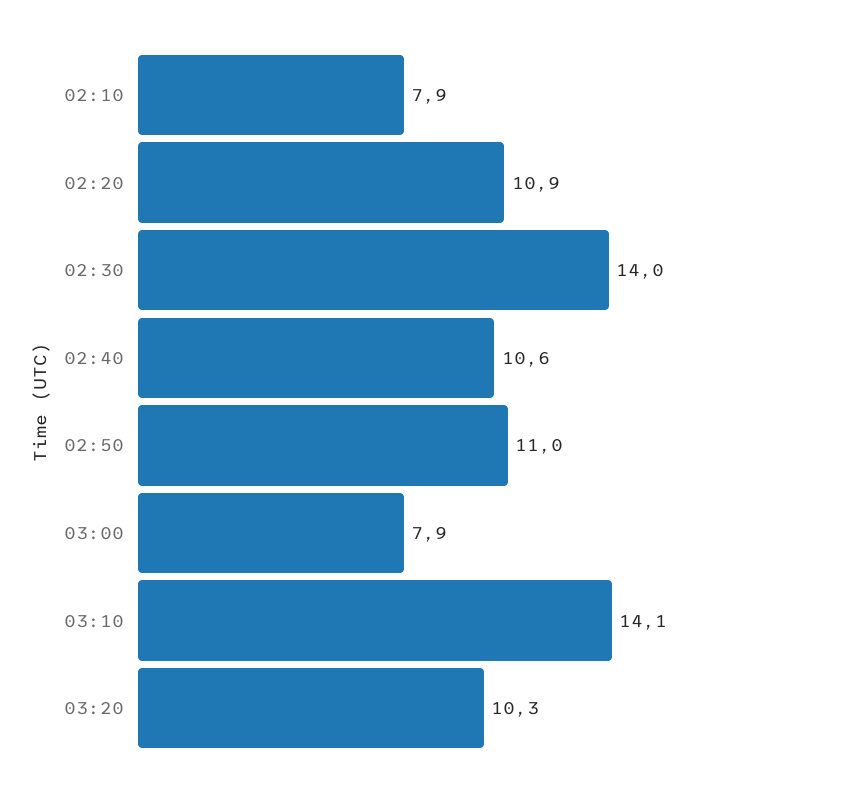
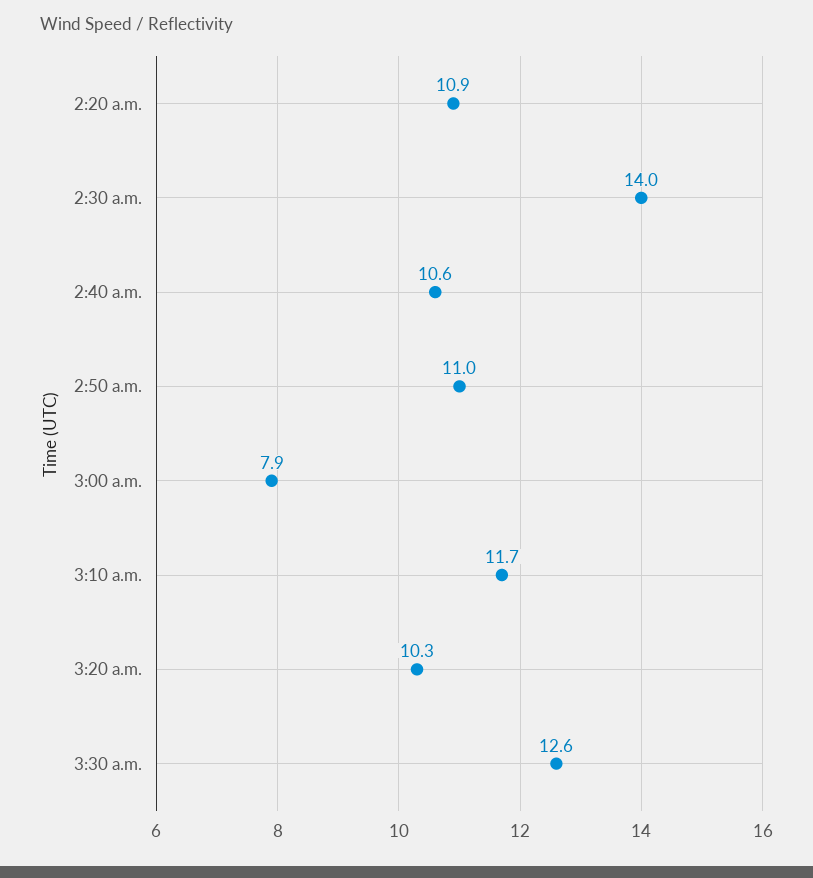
02:10: 7.9 -> none
03:10: 14.1 -> 11.7
3:30 a.m.: none -> 12.6

